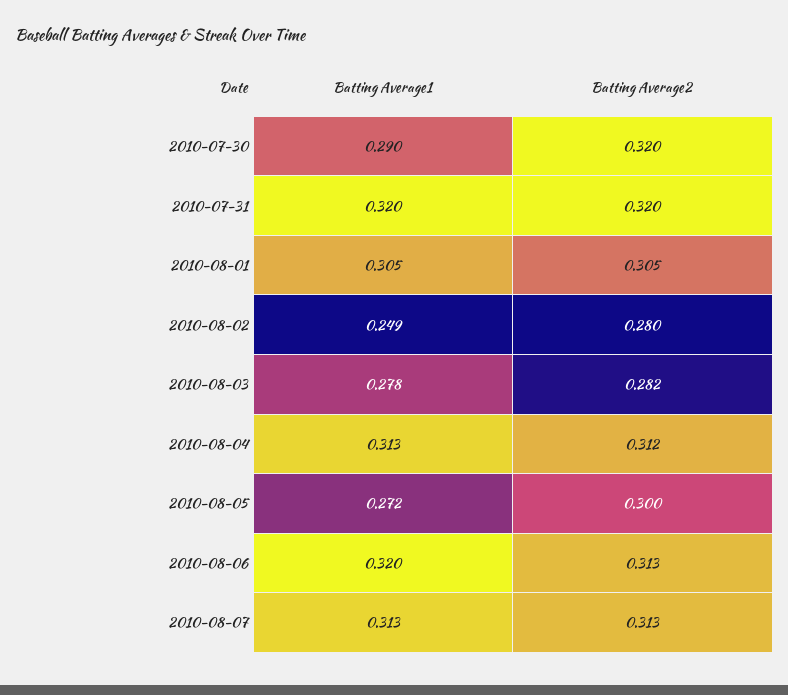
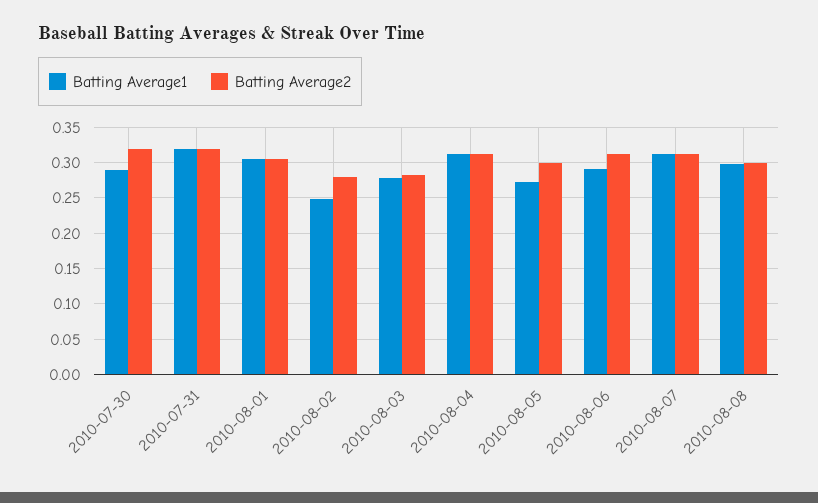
Batting Average1, 2010-08-06: 0.32 -> 0.29
Batting Average1, 2010-08-08: none -> 0.3
Batting Average2, 2010-08-08: none -> 0.3

